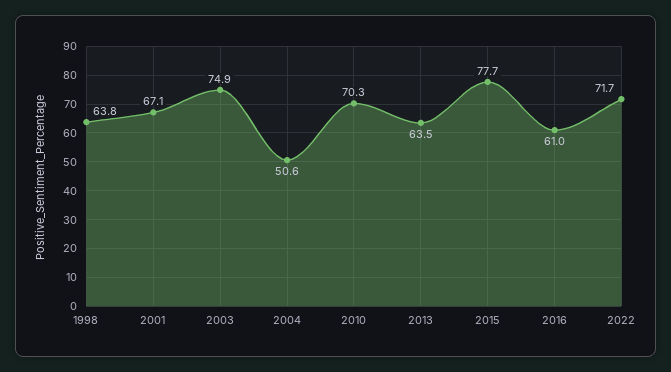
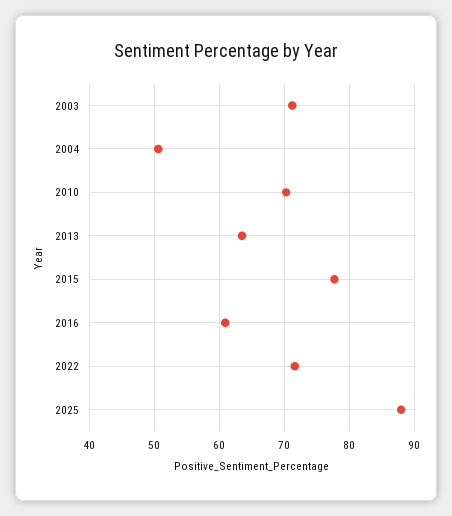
1998: 63.8 -> none
2001: 67.1 -> none
2003: 74.9 -> 71
2025: none -> 88

